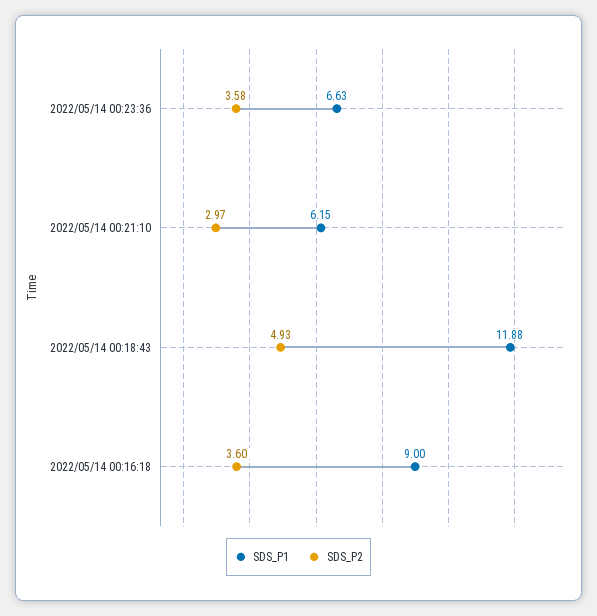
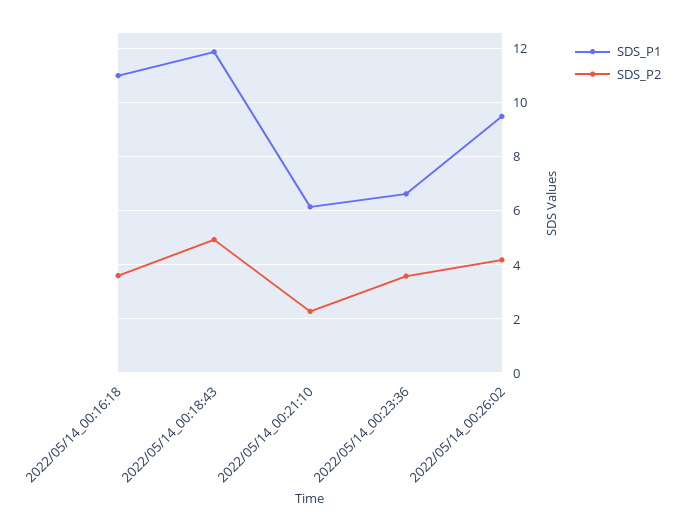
SDS_P2, 2022/05/14 00:21:10: 2.97 -> 2.25
SDS_P1, 2022/05/14 00:16:18: 9 -> 11
SDS_P1, 2022/05/14_00:26:02: none -> 9.5
SDS_P2, 2022/05/14_00:26:02: none -> 4.25

